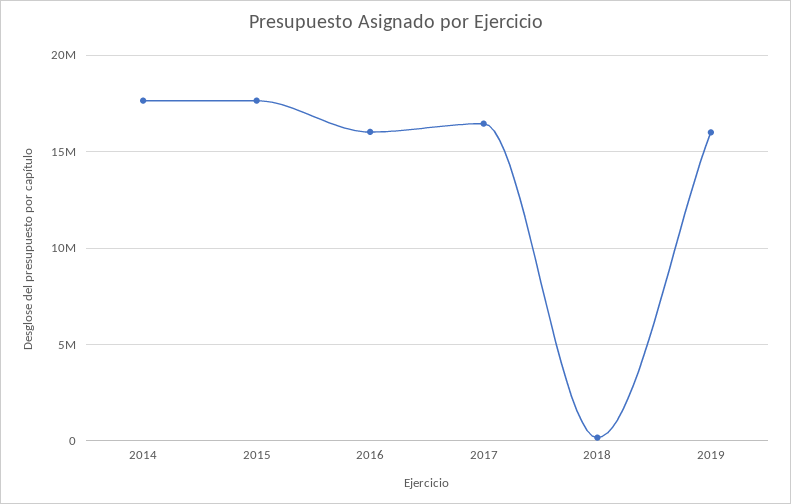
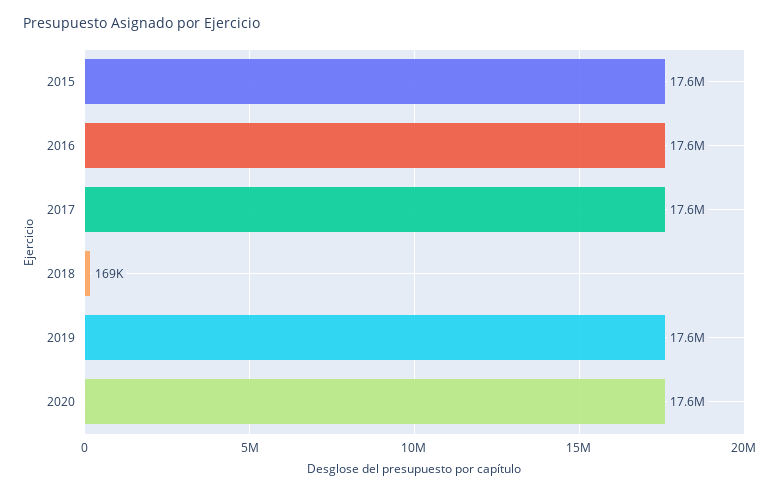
2014: 17500000 -> none
2016: 16000000 -> 17600000
2017: 16500000 -> 17600000
2019: 16000000 -> 17600000
2020: none -> 17600000

